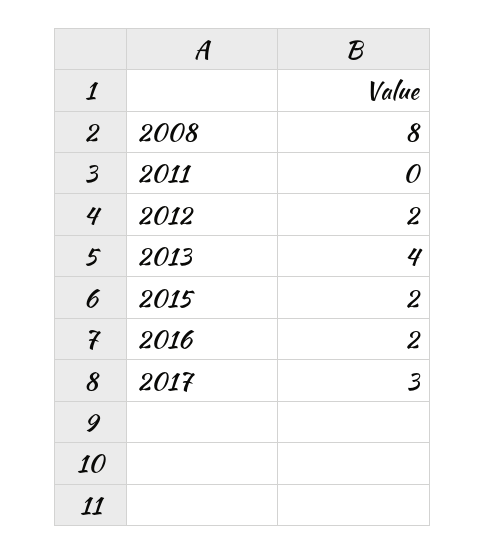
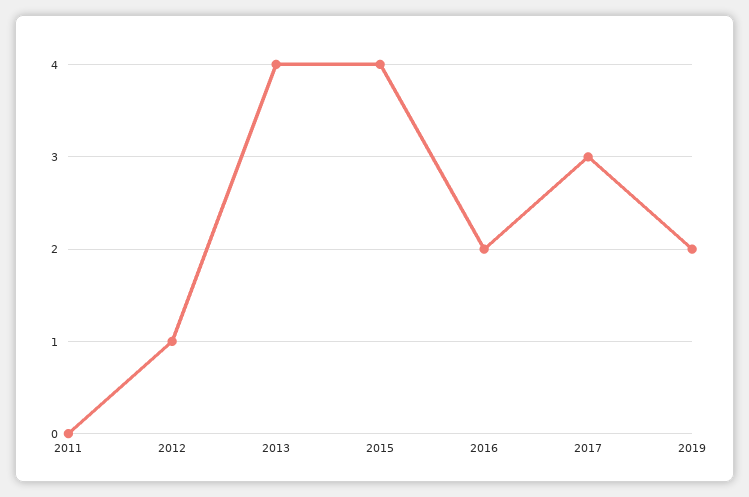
2008: 8 -> none
2012: 2 -> 1
2015: 2 -> 4
2019: none -> 2

